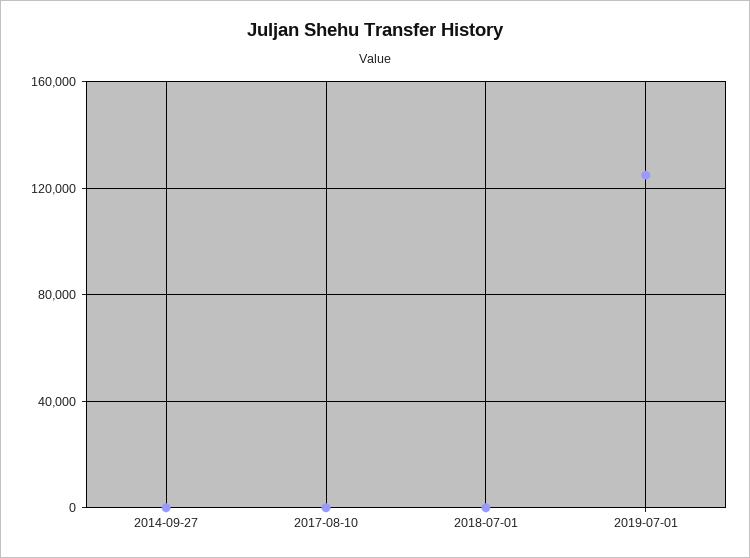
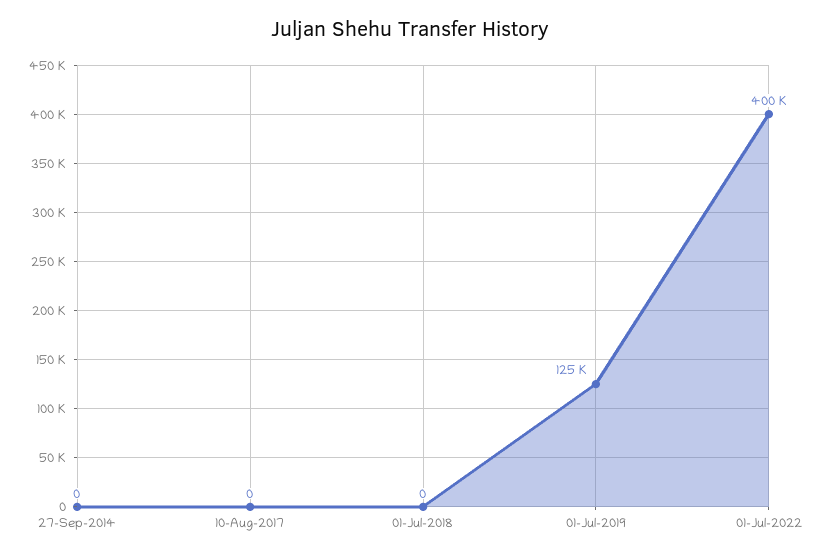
01-Jul-2022: none -> 400000

